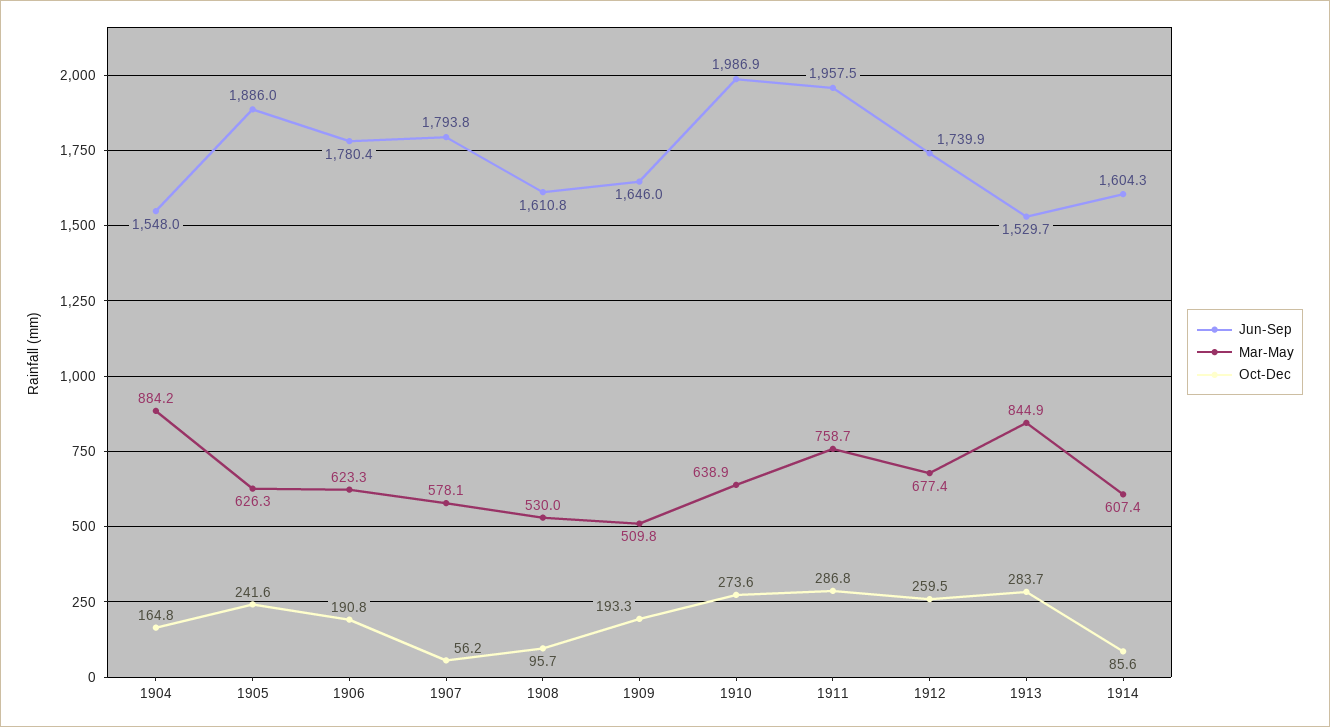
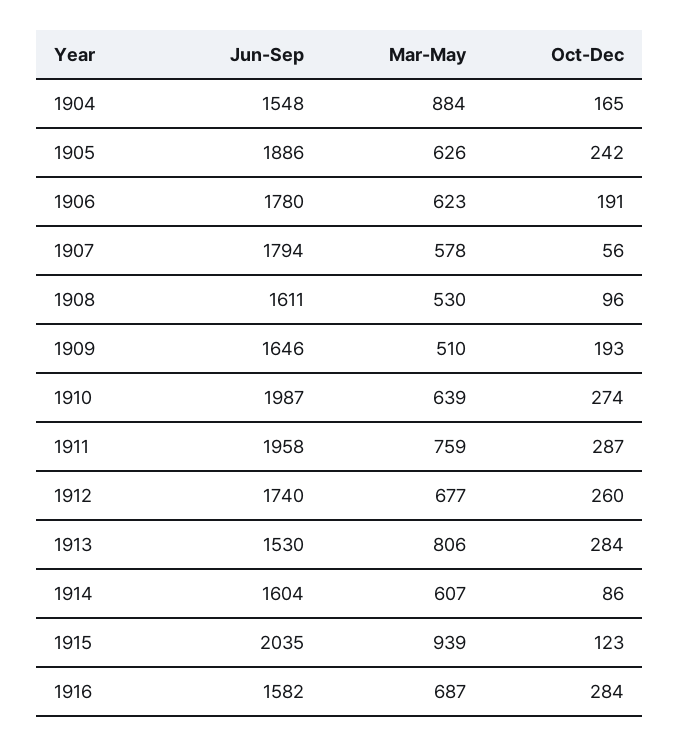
Mar-May, 1913: 844.9 -> 806
Jun-Sep, 1915: none -> 2035
Mar-May, 1915: none -> 939
Oct-Dec, 1915: none -> 123
Jun-Sep, 1916: none -> 1582
Mar-May, 1916: none -> 687
Oct-Dec, 1916: none -> 284

